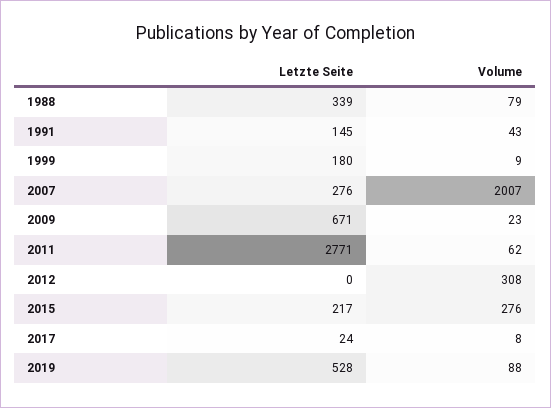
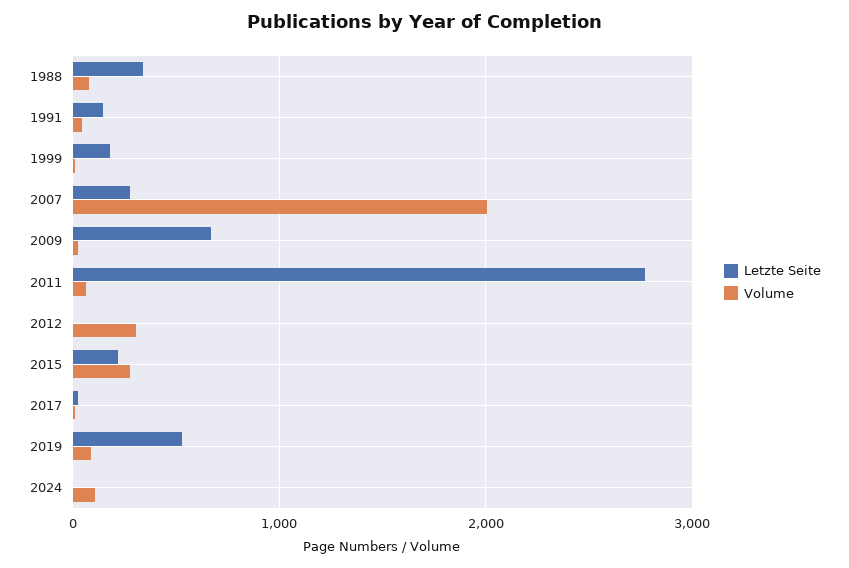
Letzte Seite, 2024: none -> 0
Volume, 2024: none -> 100

